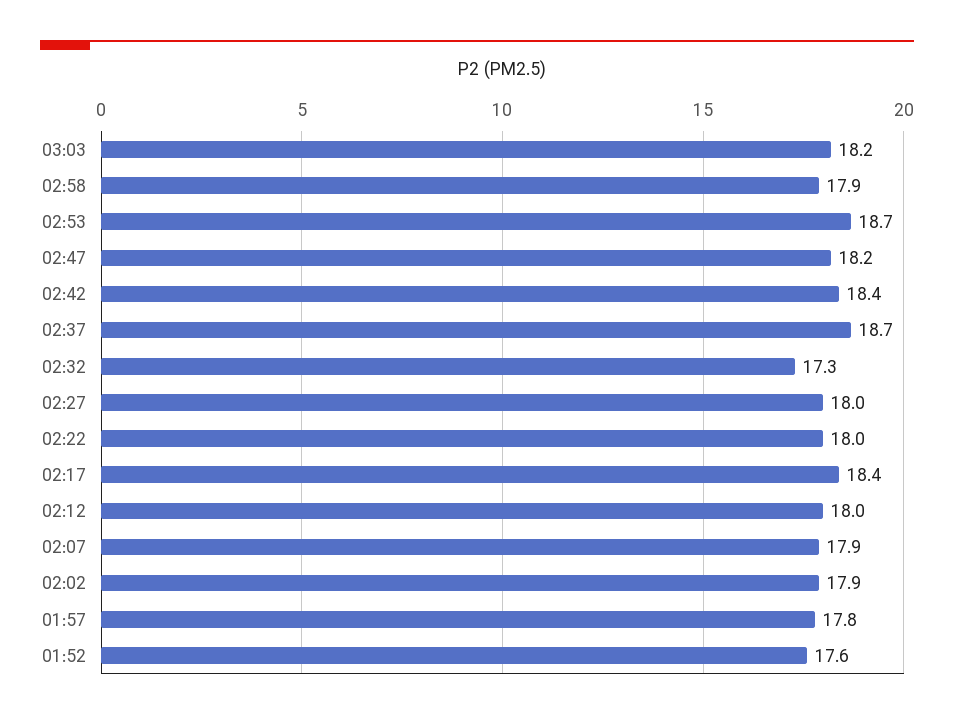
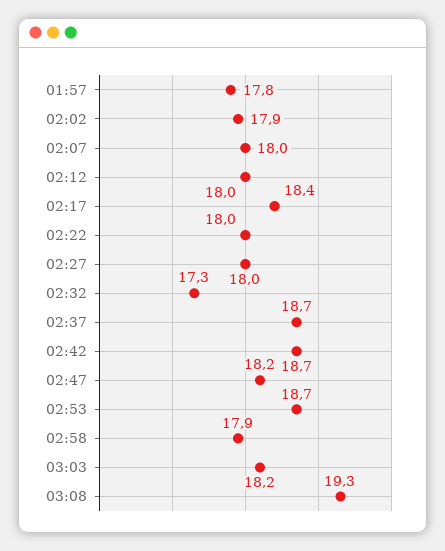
02:42: 18.4 -> 18.7
02:07: 17.9 -> 18
01:52: 17.6 -> none
03:08: none -> 19.3

